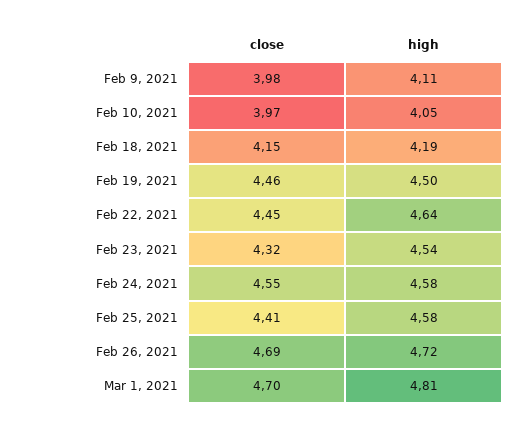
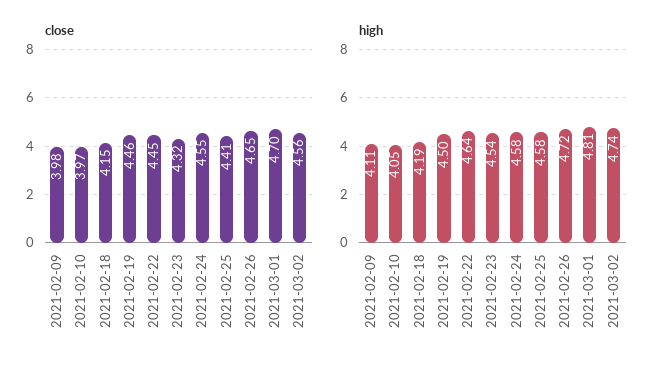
close, Feb 26, 2021: 4.69 -> 4.65
close, 2021-03-02: none -> 4.56
high, 2021-03-02: none -> 4.74

